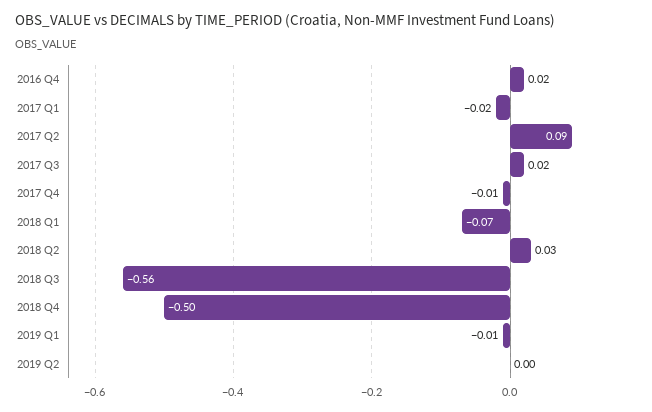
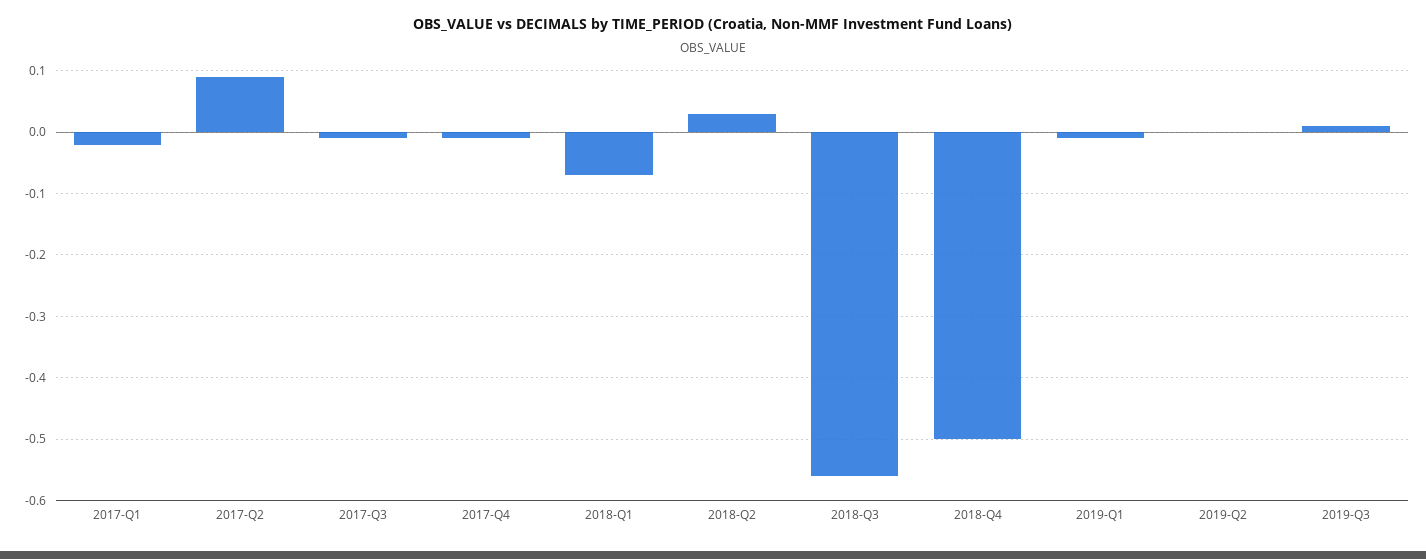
2016 Q4: 0.02 -> none
2017 Q3: 0.02 -> -0.01
2019-Q3: none -> 0.01

